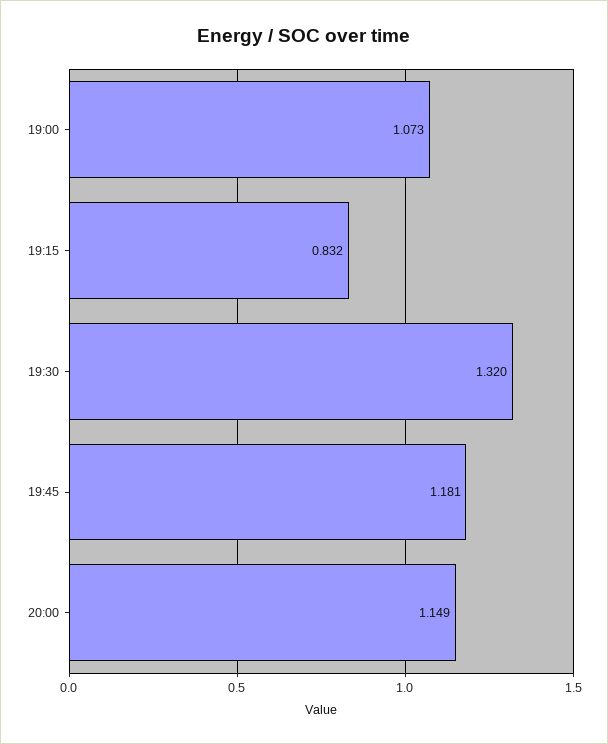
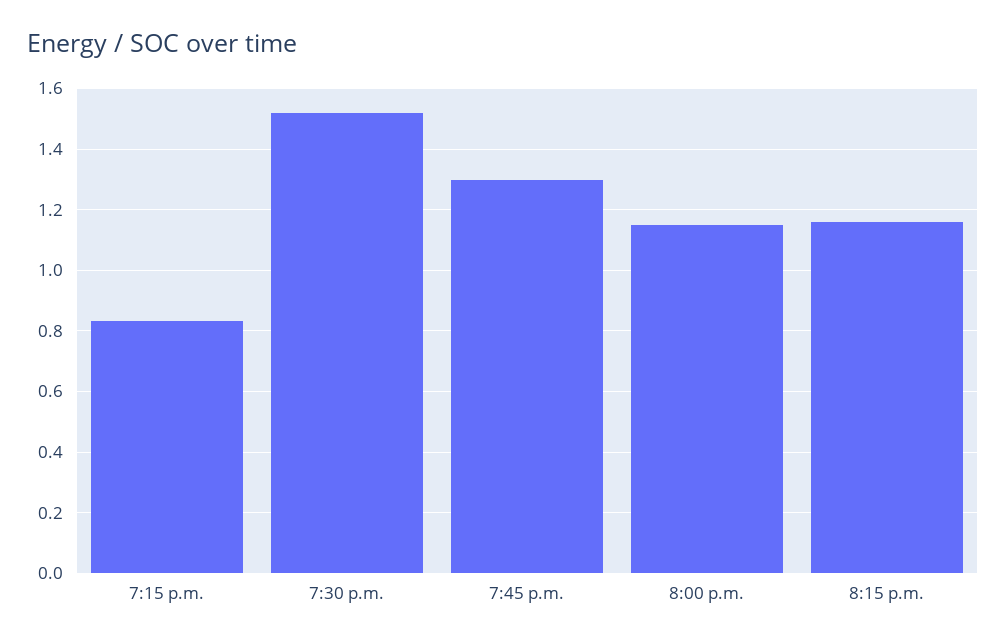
19:00: 1.073 -> none
19:30: 1.32 -> 1.52
19:45: 1.181 -> 1.3
8:15 p.m.: none -> 1.16

